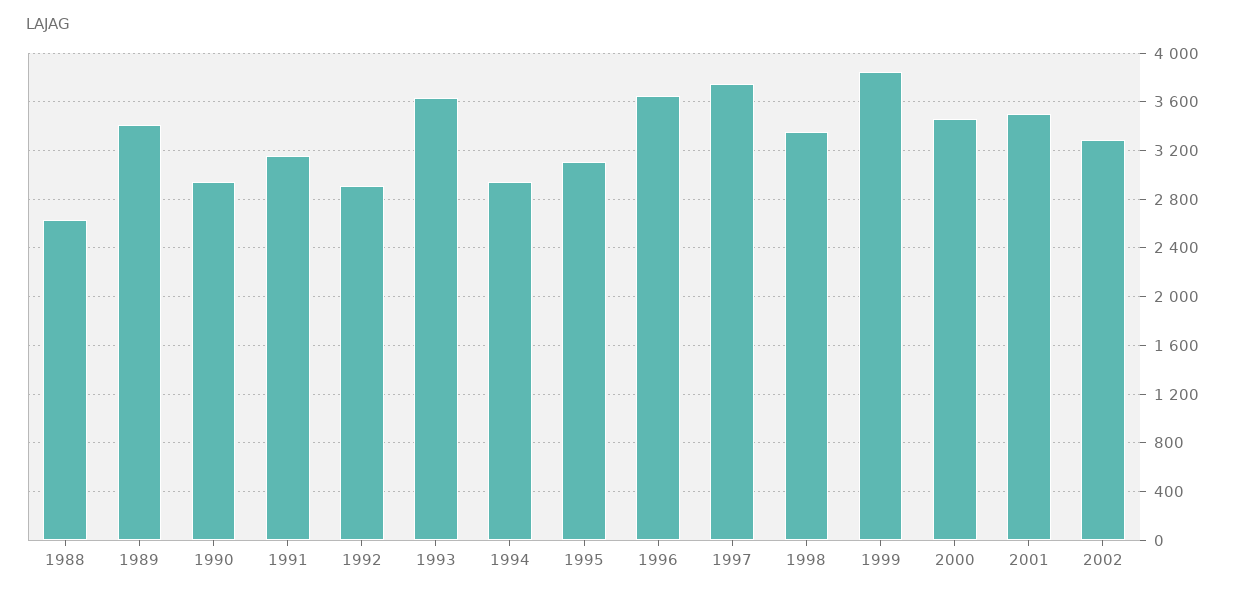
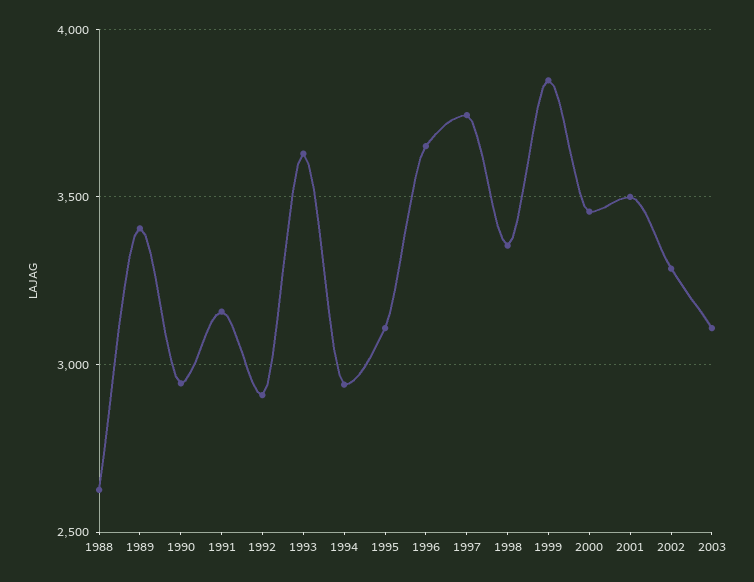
2003: none -> 3100

